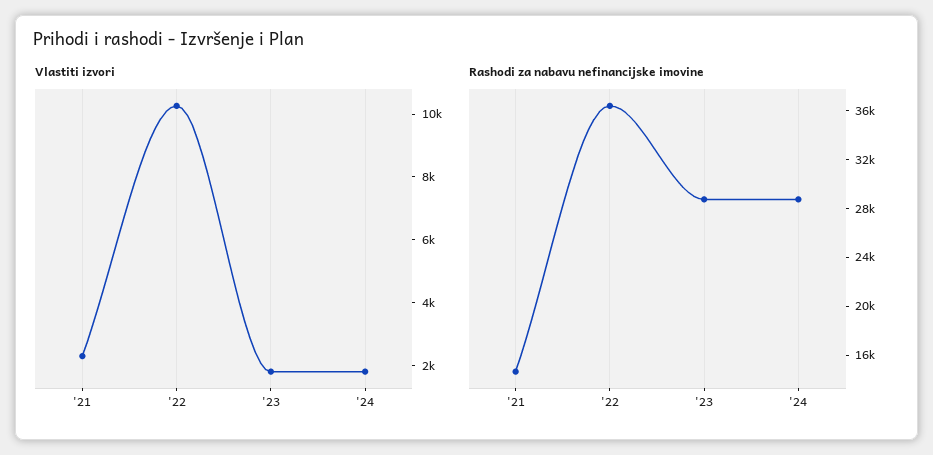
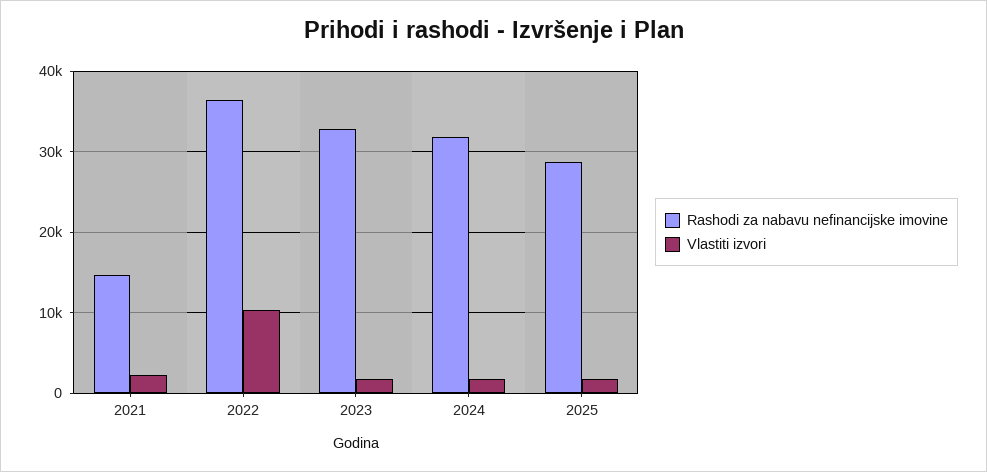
Rashodi za nabavu nefinancijske imovine, '23: 29000 -> 33000
Rashodi za nabavu nefinancijske imovine, '24: 29000 -> 32000
Rashodi za nabavu nefinancijske imovine, 2025: none -> 29000
Vlastiti izvori, 2025: none -> 2000

